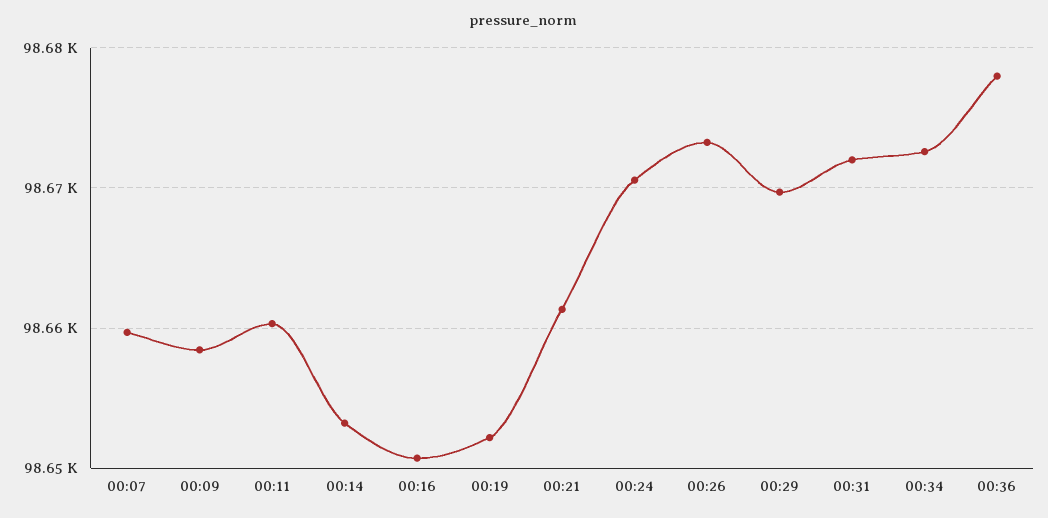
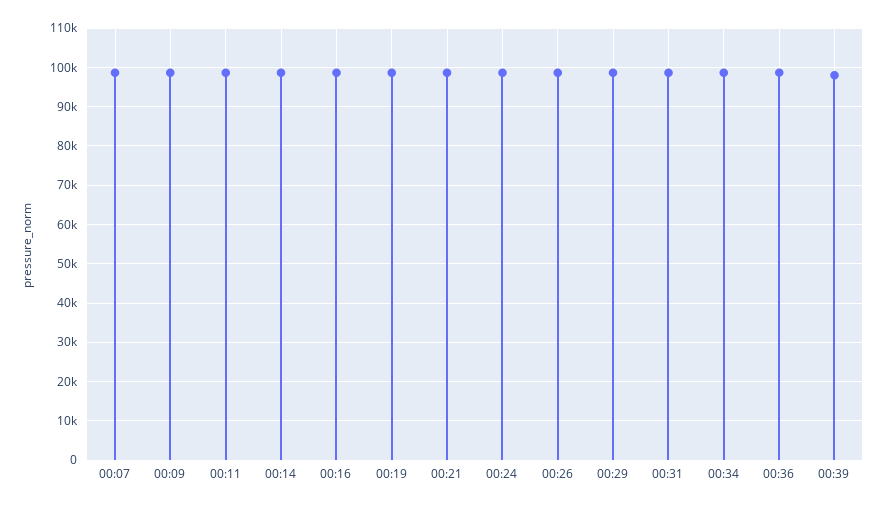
00:39: none -> 98000

